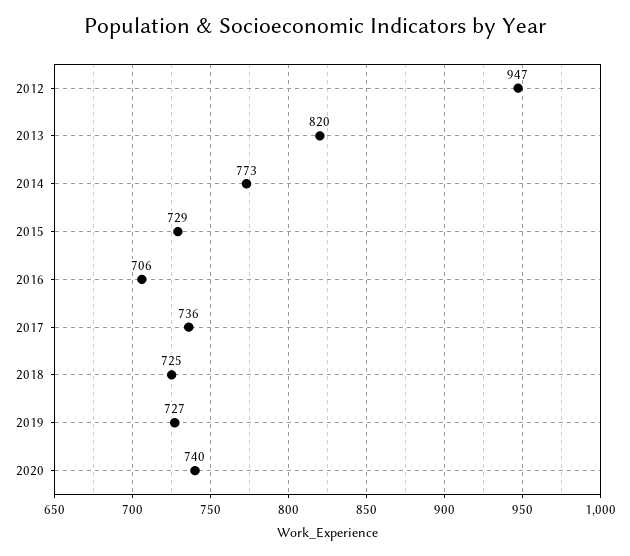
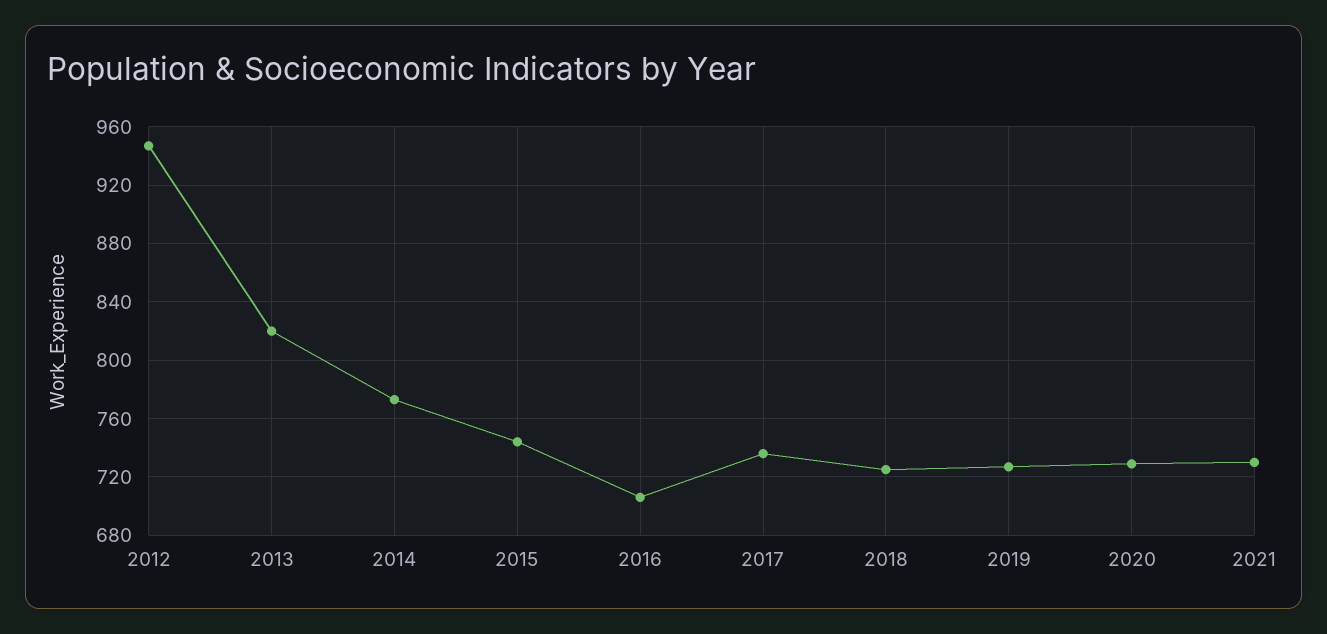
2015: 729 -> 745
2020: 740 -> 730
2021: none -> 730

